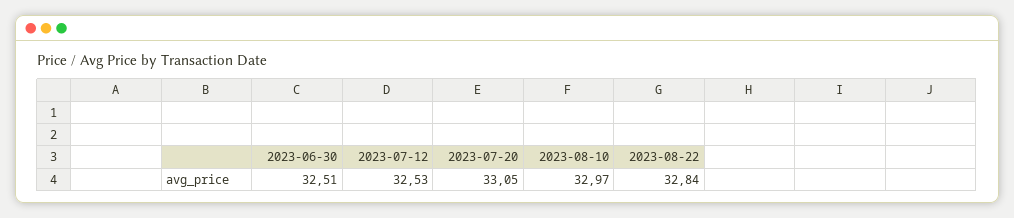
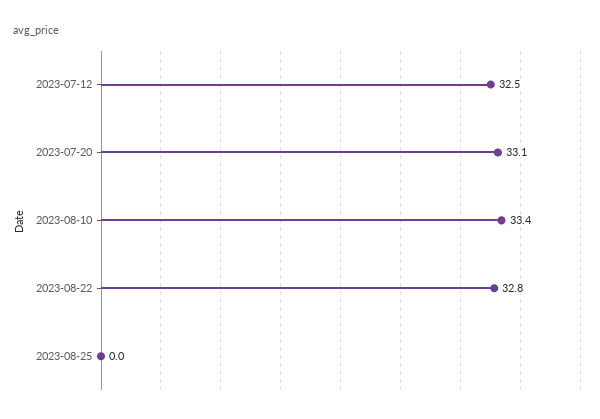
2023-06-30: 32.51 -> none
2023-08-10: 32.97 -> 33.4
2023-08-25: none -> 0

